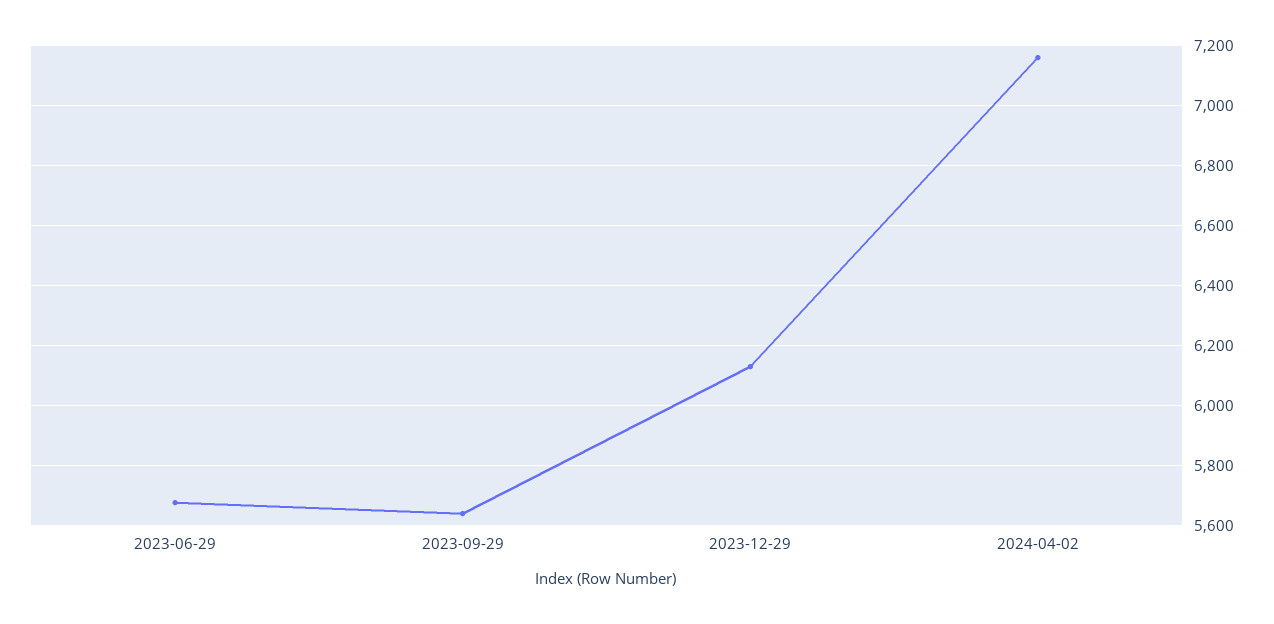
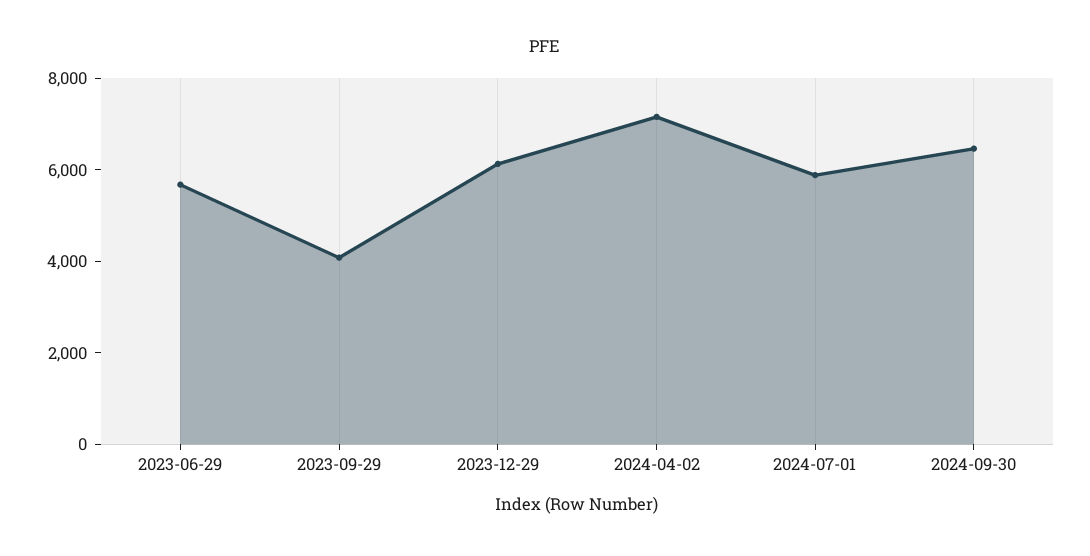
2023-09-29: 5640 -> 4000
2024-07-01: none -> 6000
2024-09-30: none -> 6500

